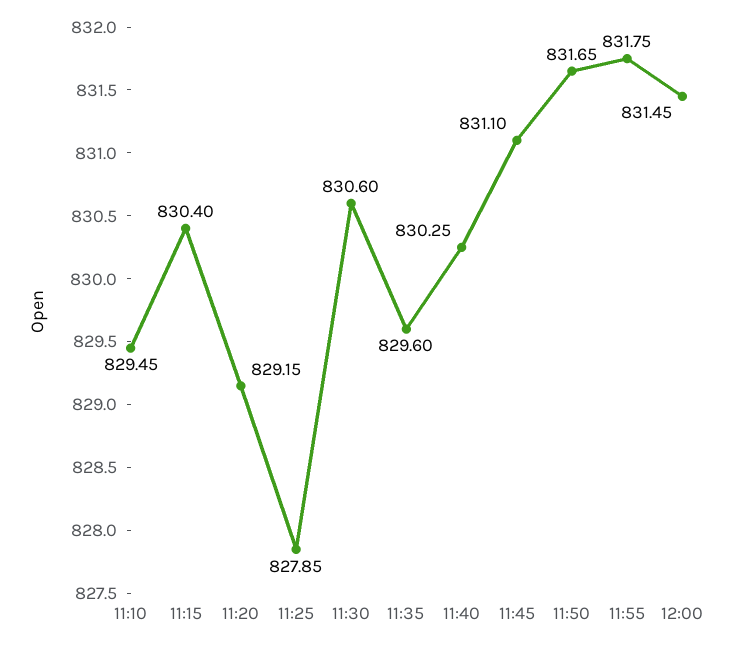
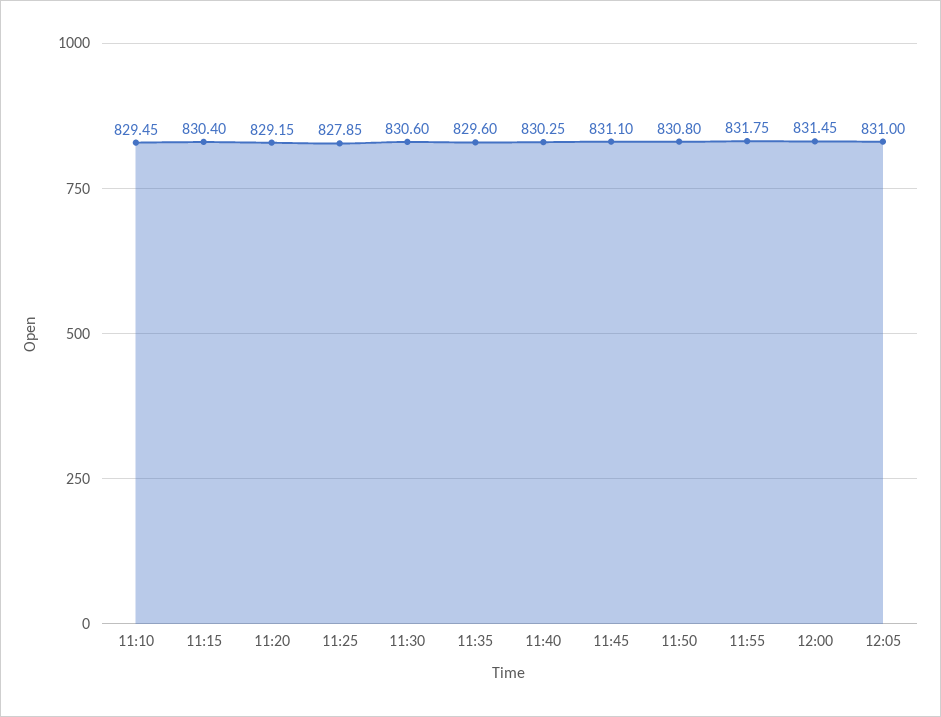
11:50: 831.65 -> 830.8
12:05: none -> 831

